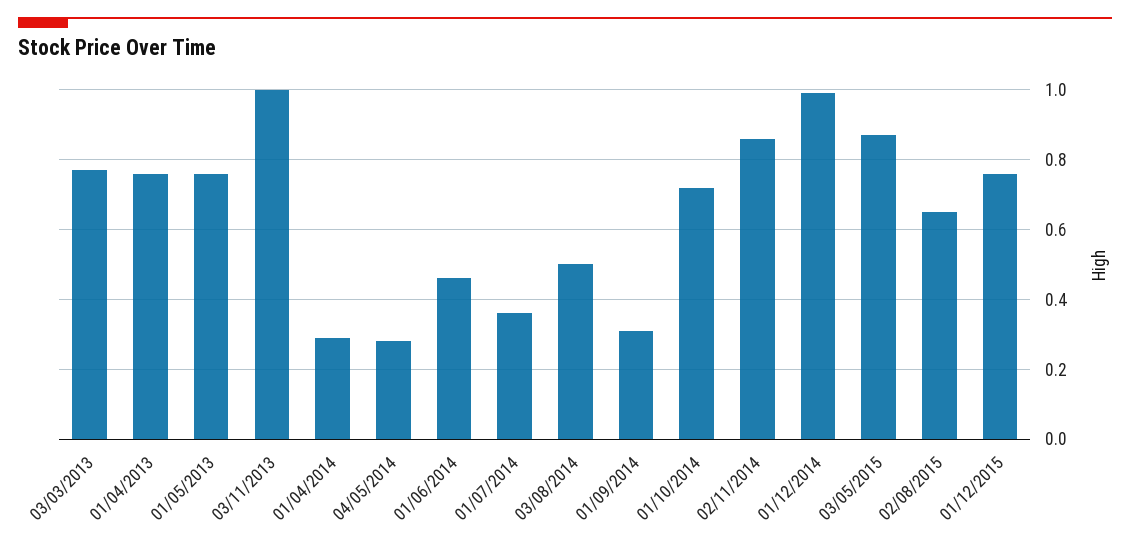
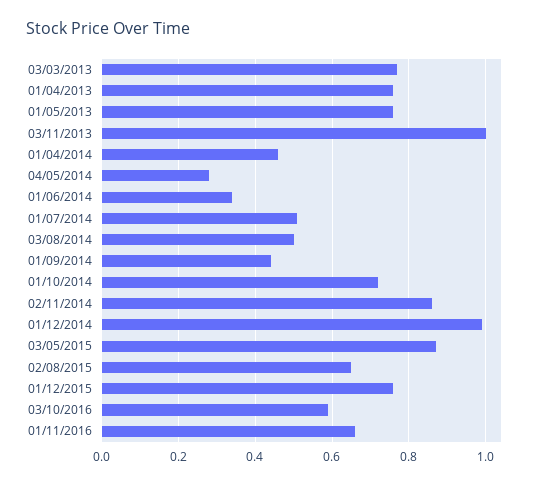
01/04/2014: 0.3 -> 0.45
01/06/2014: 0.45 -> 0.35
01/07/2014: 0.35 -> 0.5
01/09/2014: 0.3 -> 0.45
03/10/2016: none -> 0.6
01/11/2016: none -> 0.65

